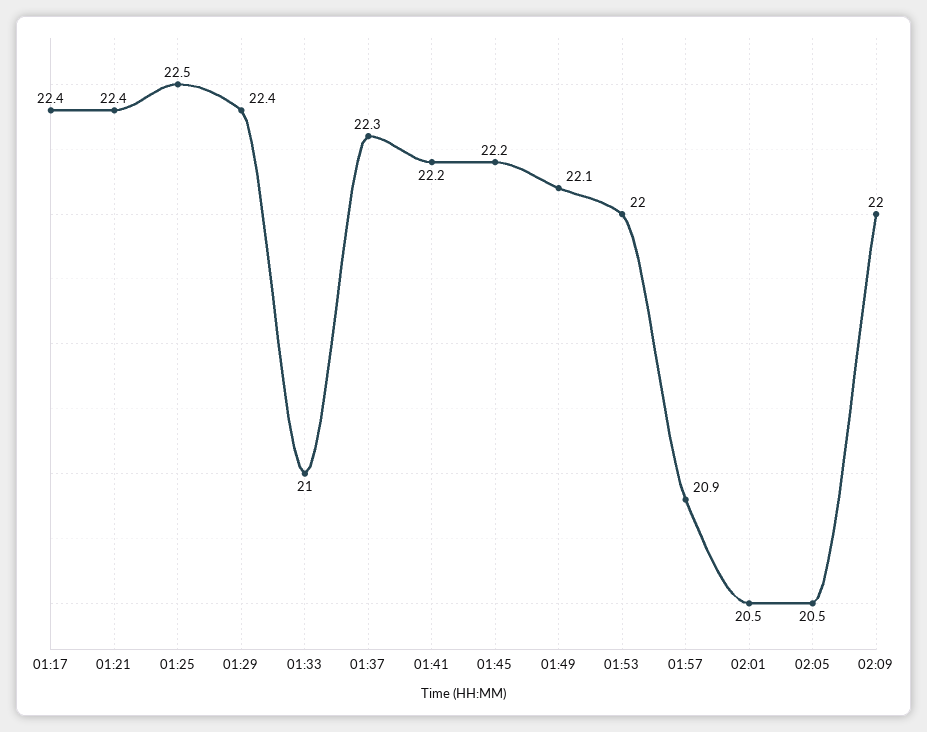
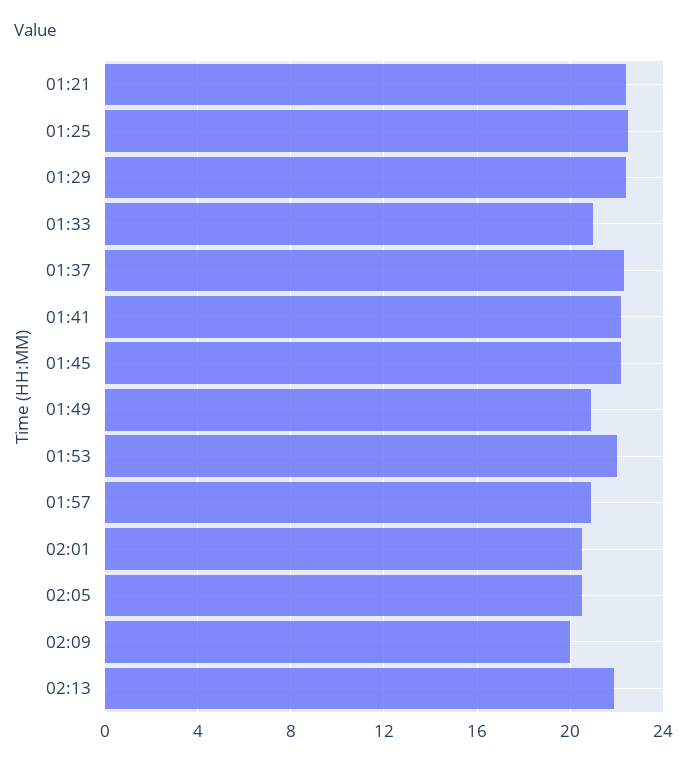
01:17: 22.4 -> none
01:49: 22.1 -> 21
02:09: 22 -> 20
02:13: none -> 22

